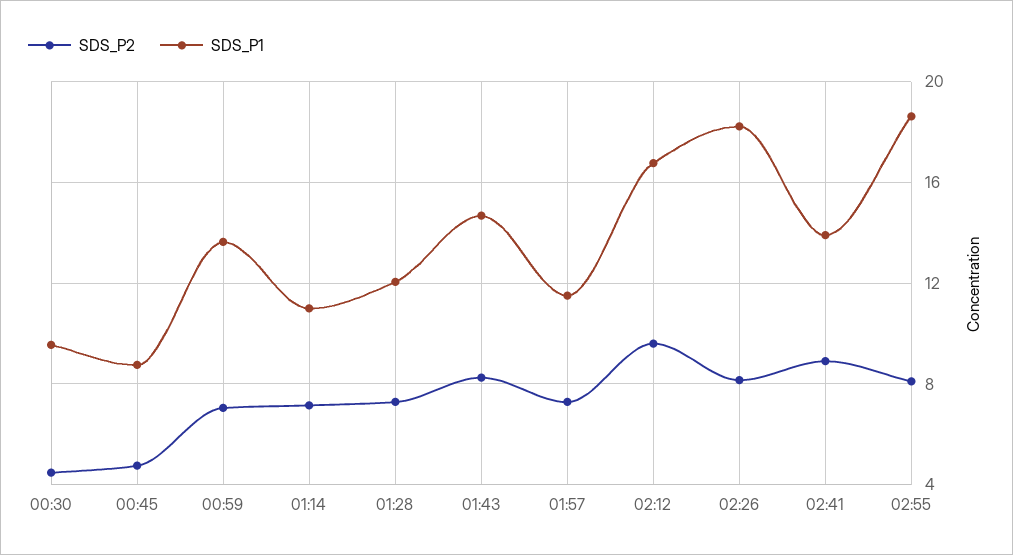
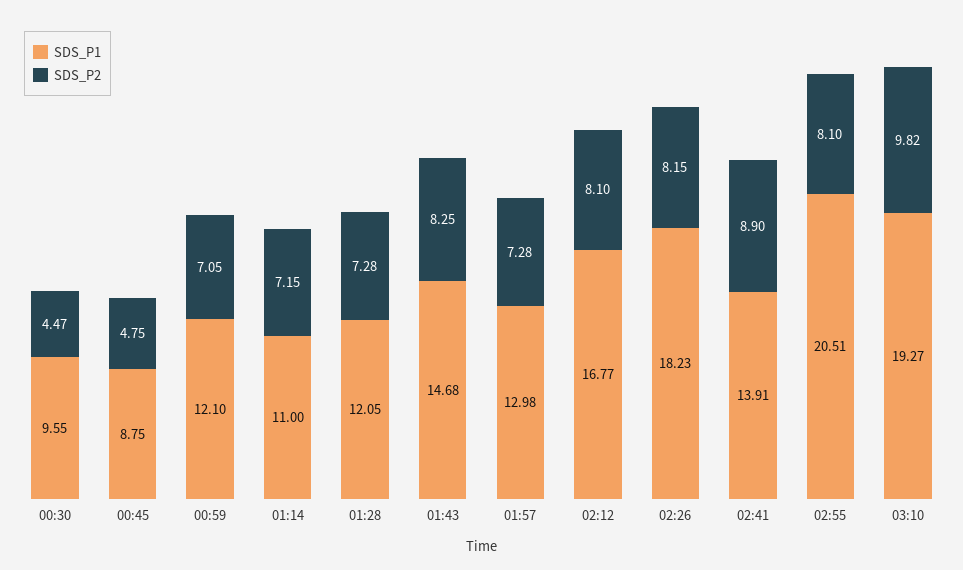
SDS_P1, 00:59: 13.5 -> 12.1
SDS_P1, 01:57: 11.5 -> 12.98
SDS_P2, 02:12: 9.5 -> 8.1
SDS_P1, 02:55: 18.5 -> 20.51
SDS_P1, 03:10: none -> 19.27
SDS_P2, 03:10: none -> 9.82

